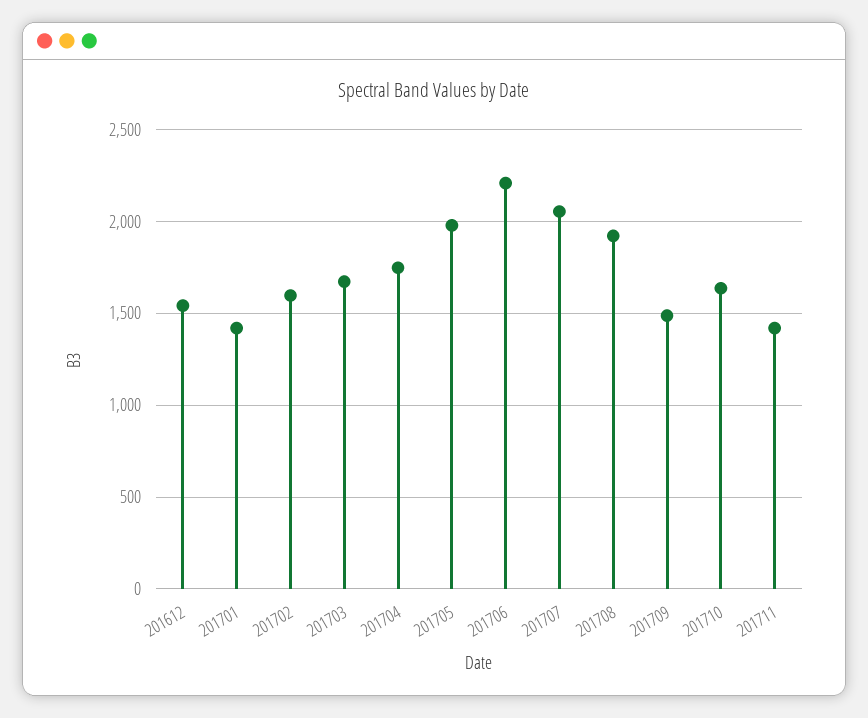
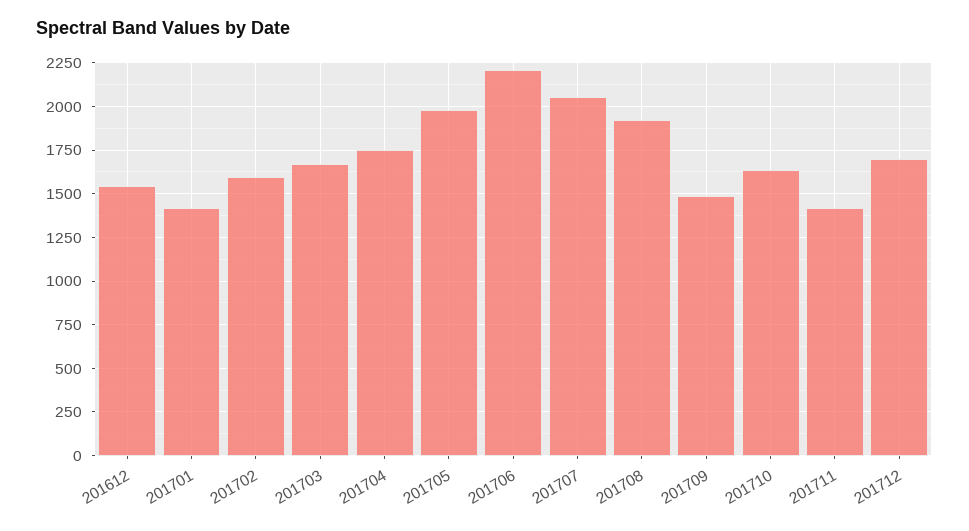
201712: none -> 1700

